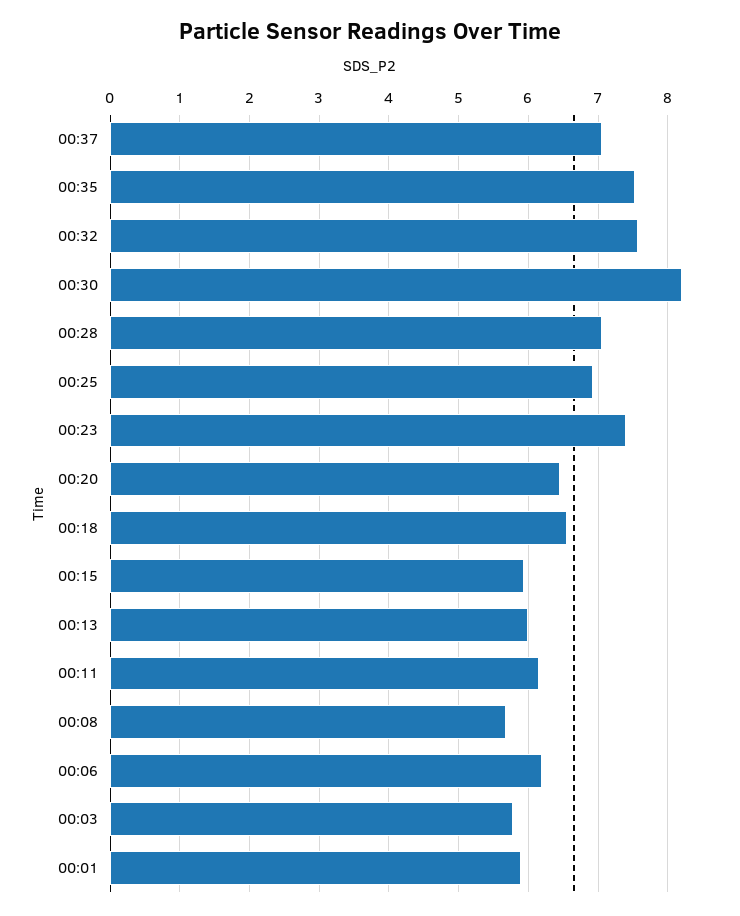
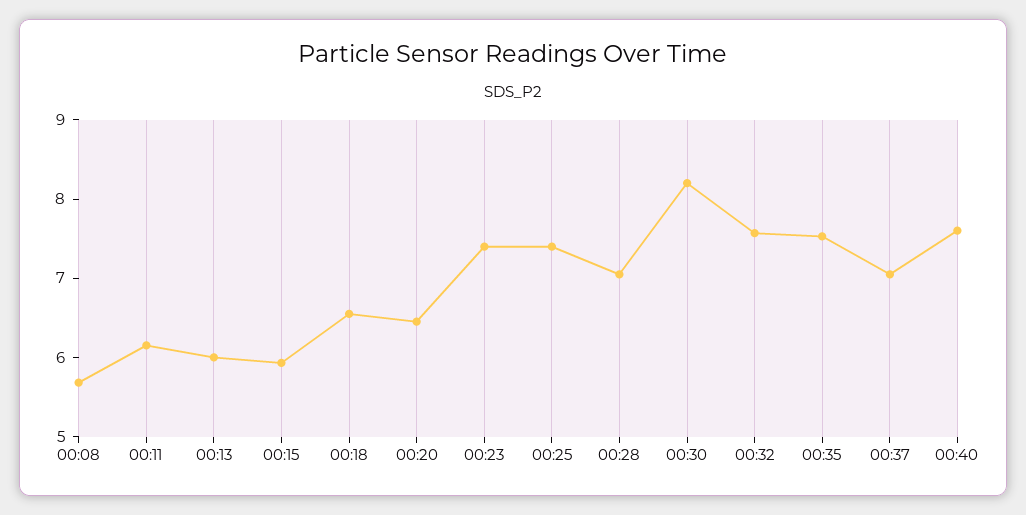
00:25: 6.9 -> 7.4
00:06: 6.2 -> none
00:03: 5.8 -> none
00:01: 5.9 -> none
00:40: none -> 7.6

